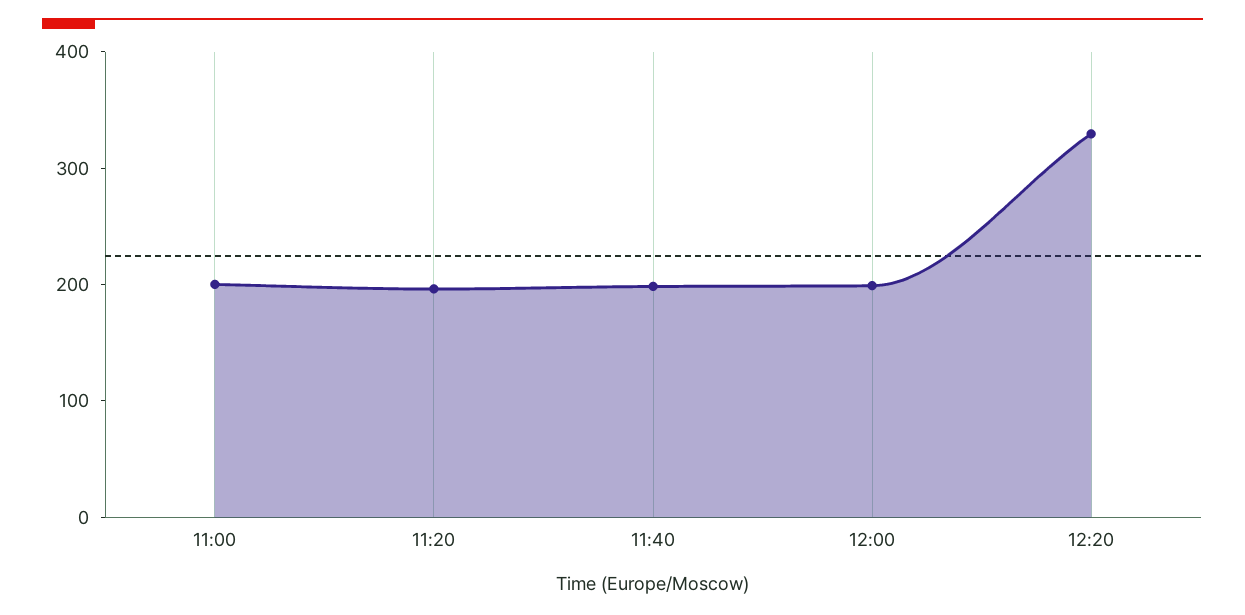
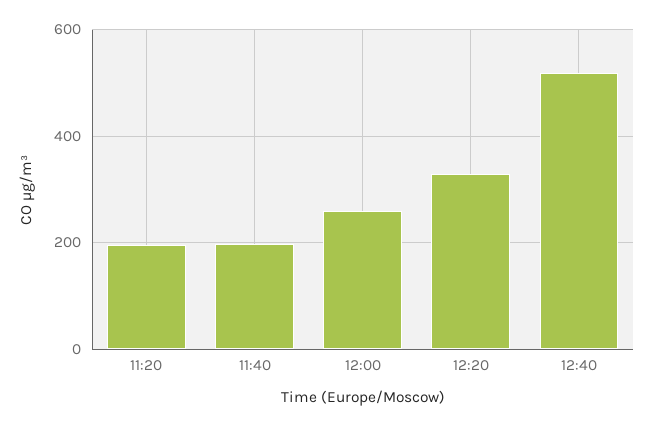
11:00: 200 -> none
12:00: 200 -> 260
12:40: none -> 520

